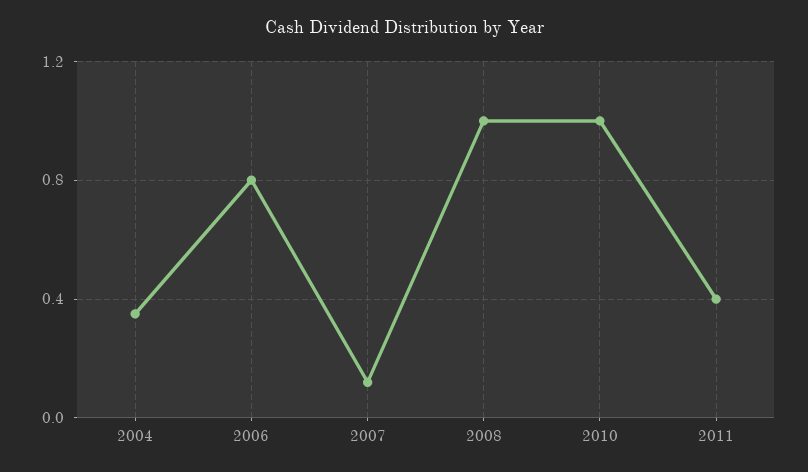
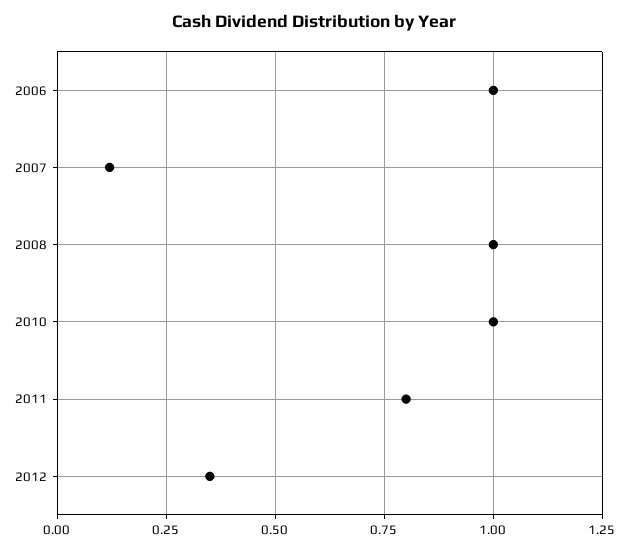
2004: 0.35 -> none
2006: 0.8 -> 1
2011: 0.4 -> 0.8
2012: none -> 0.35

